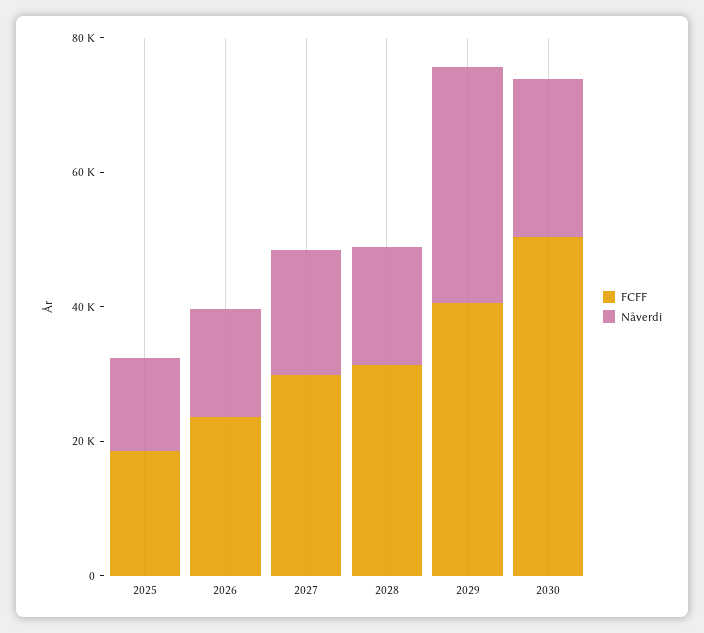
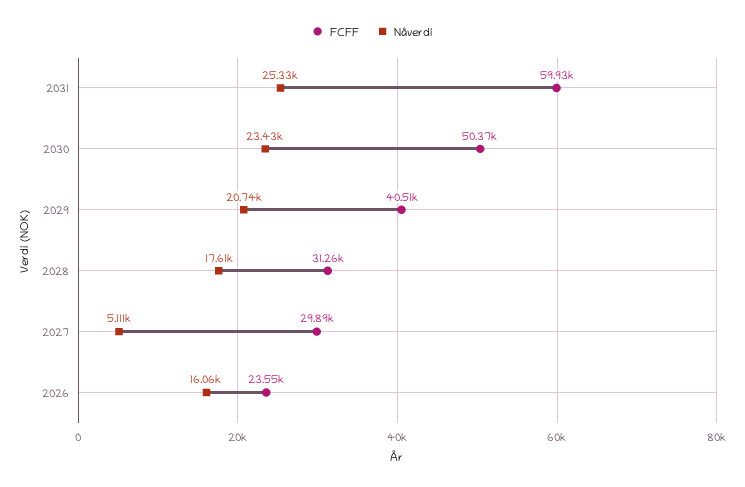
FCFF, 2025: 20000 -> none
Nåverdi, 2025: 15000 -> none
Nåverdi, 2027: 20000 -> 5111
Nåverdi, 2029: 35000 -> 20740
FCFF, 2031: none -> 59930
Nåverdi, 2031: none -> 25330

